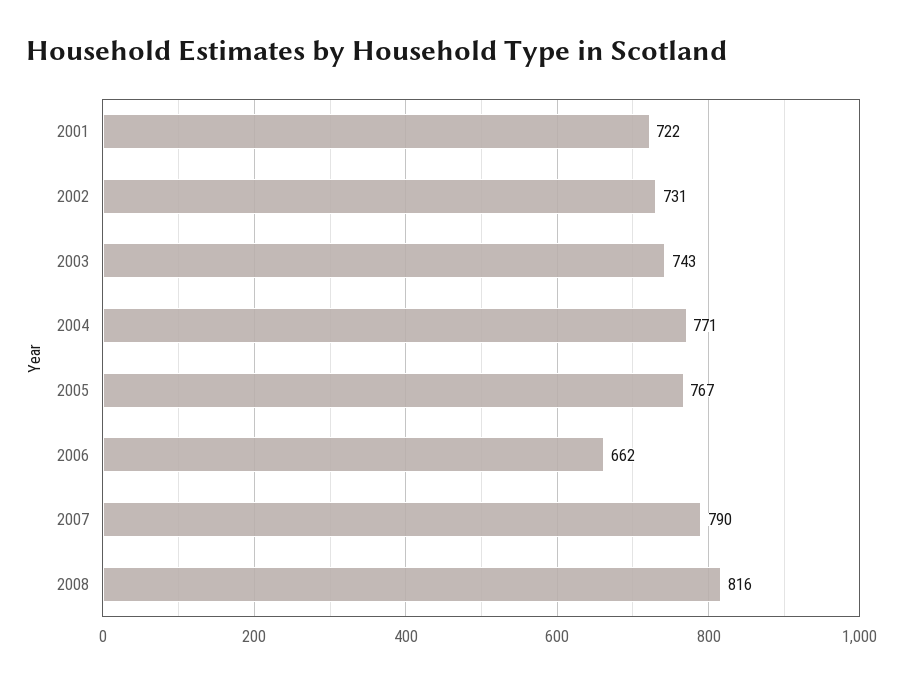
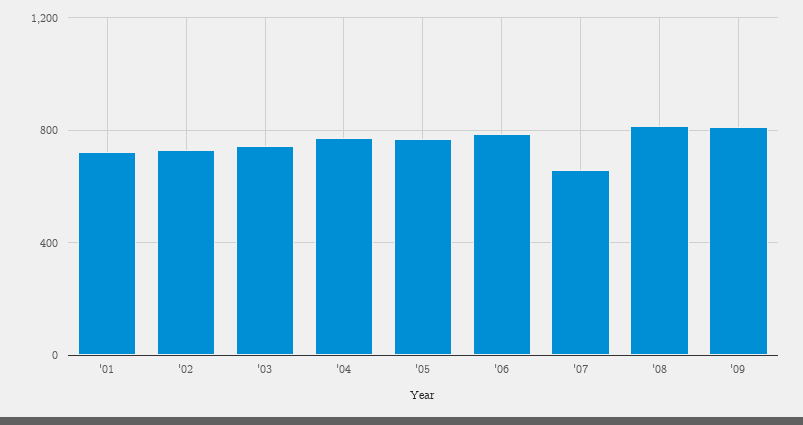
2006: 662 -> 800
2007: 790 -> 650
'09: none -> 800

